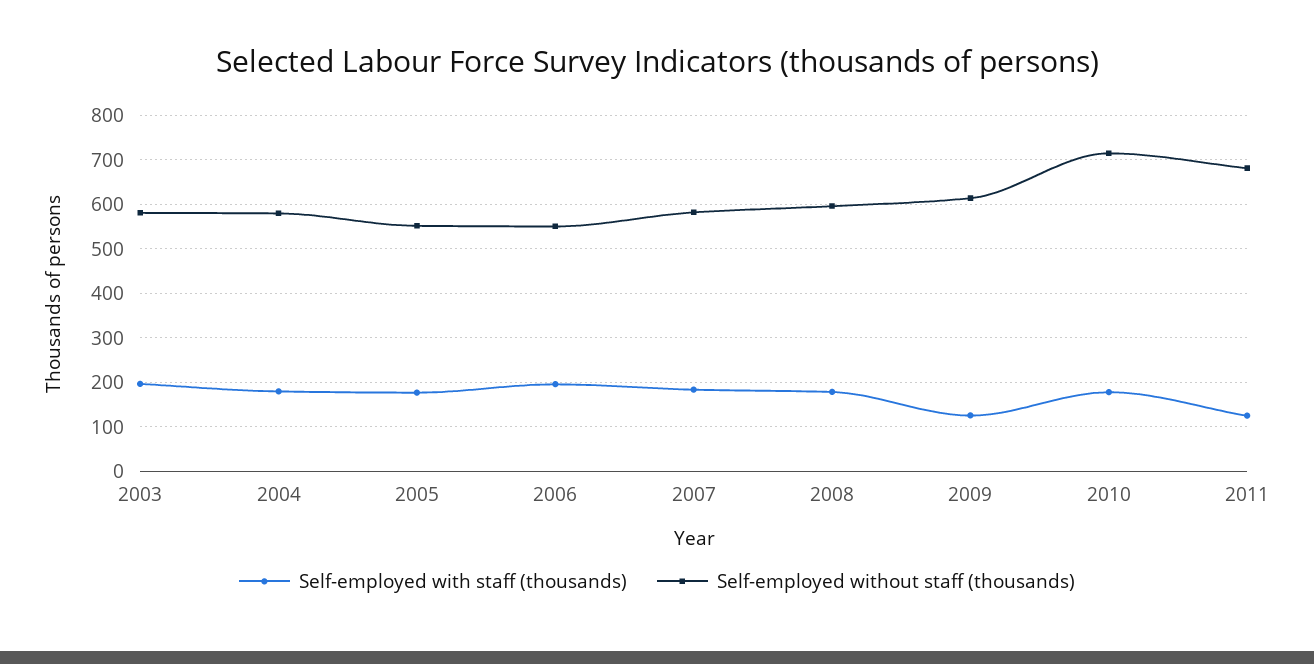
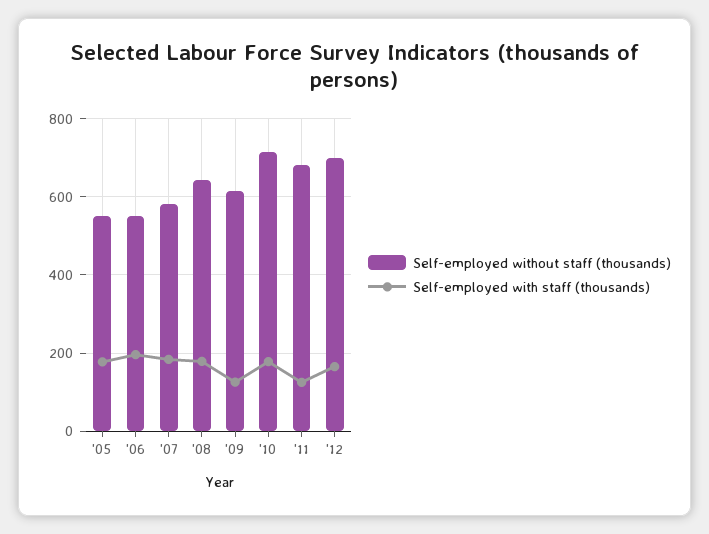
Self-employed with staff (thousands), 2003: 200 -> none
Self-employed without staff (thousands), 2003: 580 -> none
Self-employed with staff (thousands), 2004: 180 -> none
Self-employed without staff (thousands), 2004: 580 -> none
Self-employed without staff (thousands), 2008: 600 -> 640
Self-employed without staff (thousands), '12: none -> 700
Self-employed with staff (thousands), '12: none -> 160

